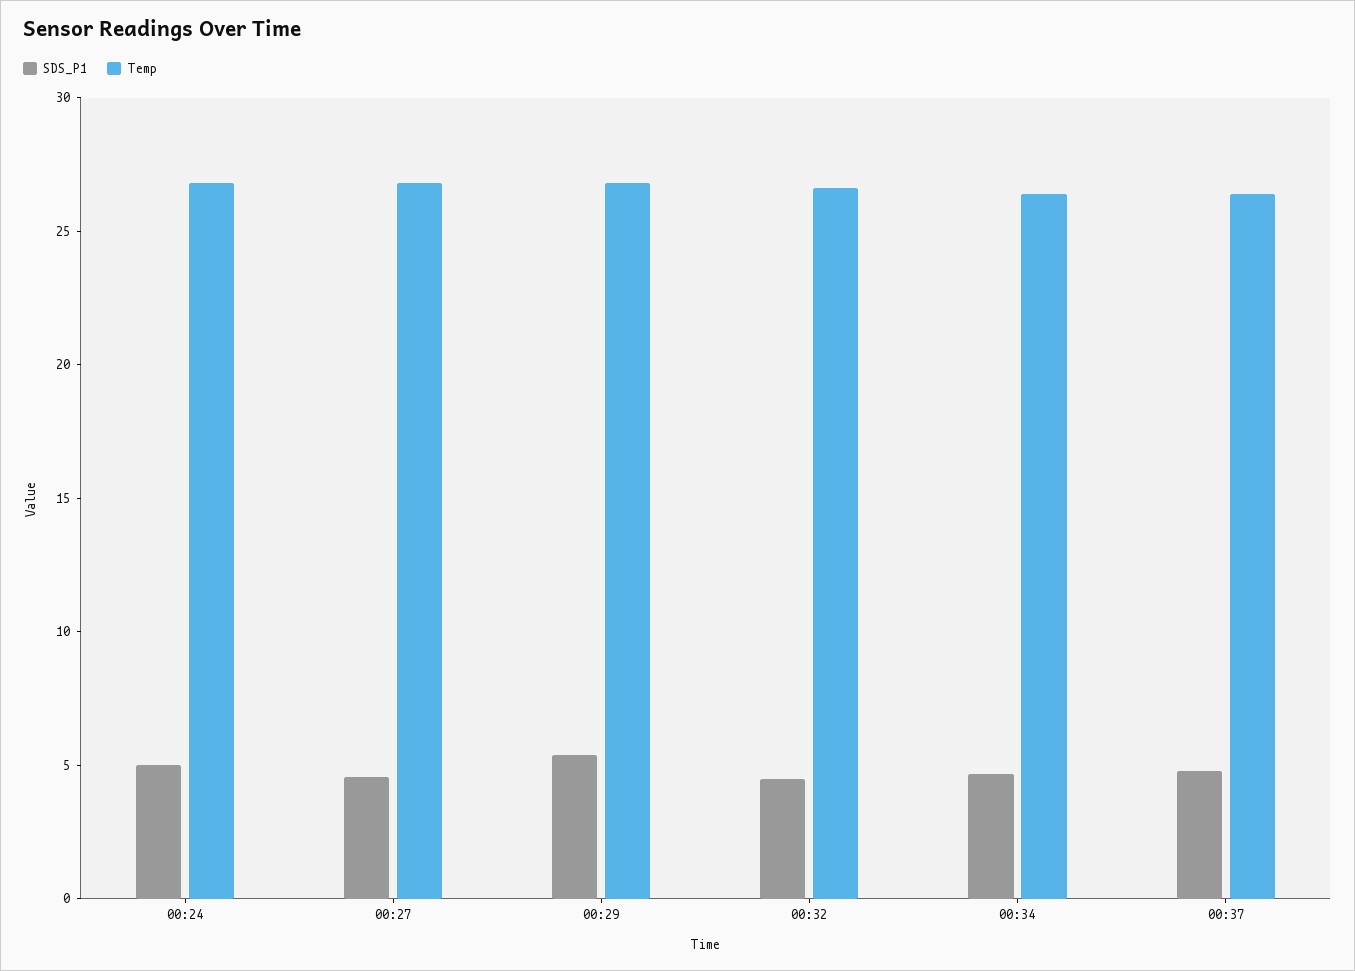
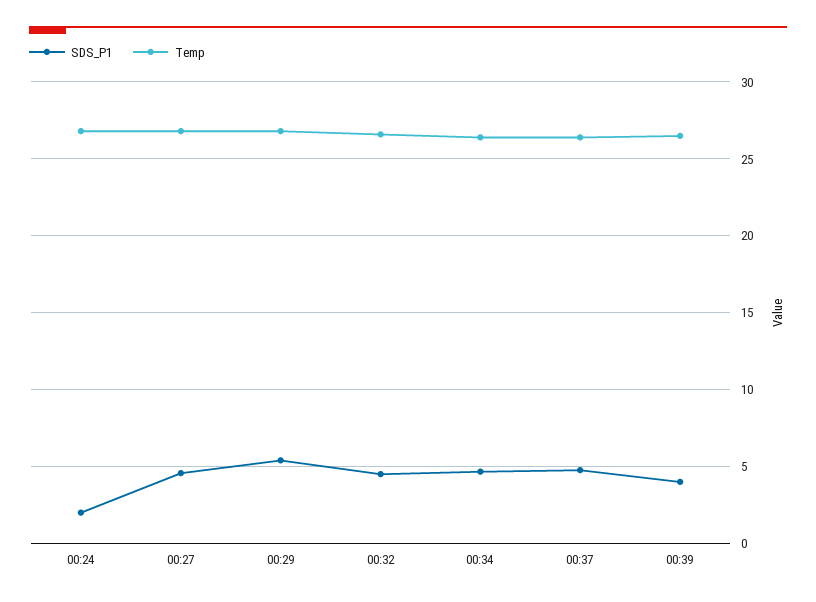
SDS_P1, 00:24: 5 -> 2
SDS_P1, 00:39: none -> 4
Temp, 00:39: none -> 26.5

